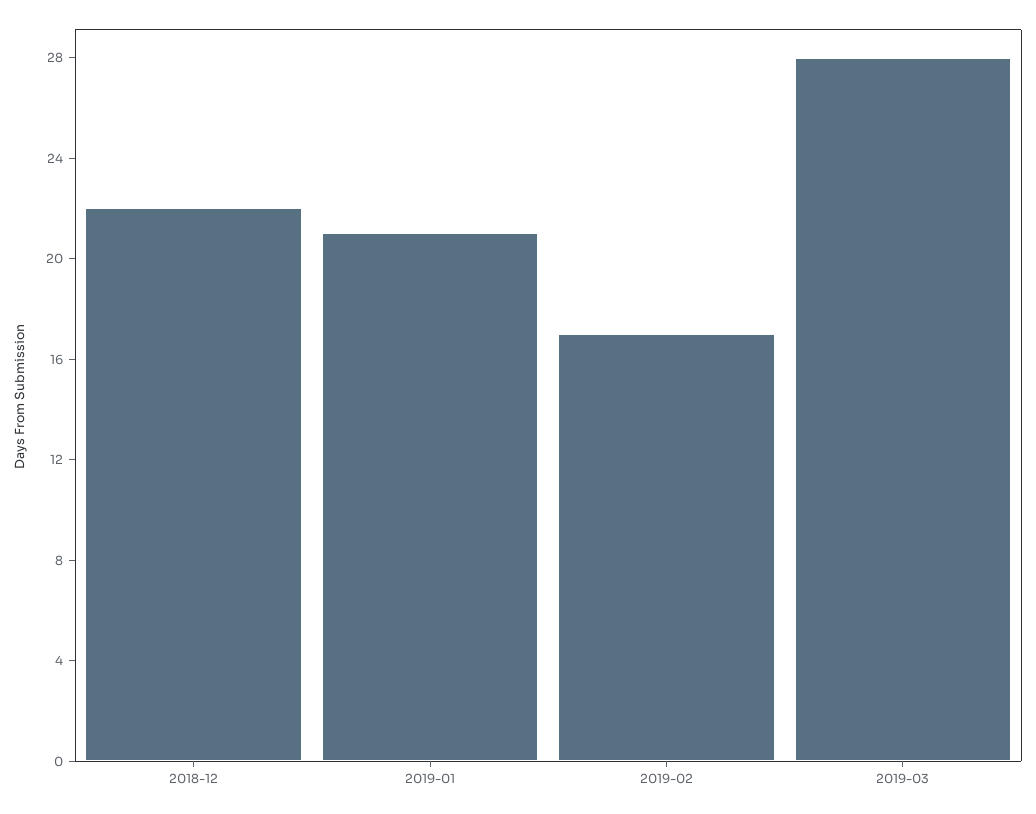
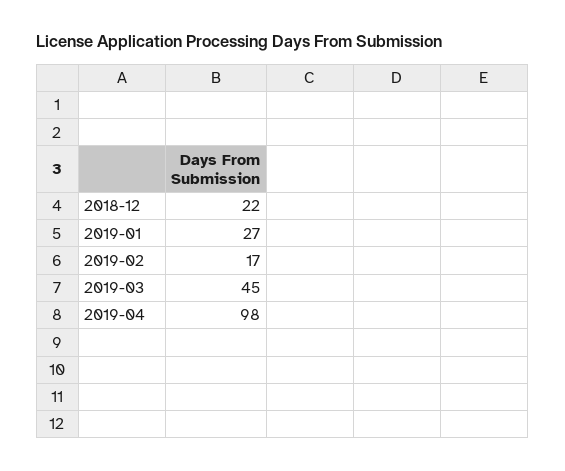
2019-01: 21 -> 27
2019-03: 28 -> 45
2019-04: none -> 98

